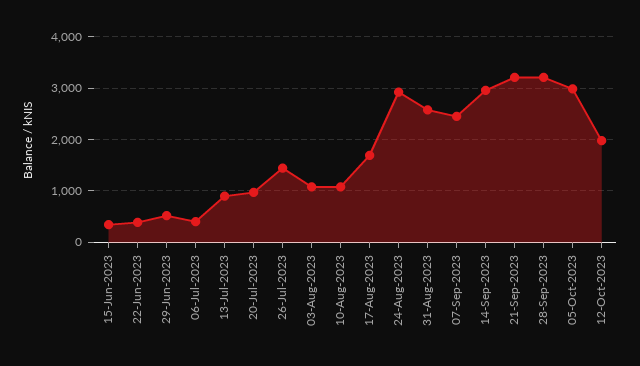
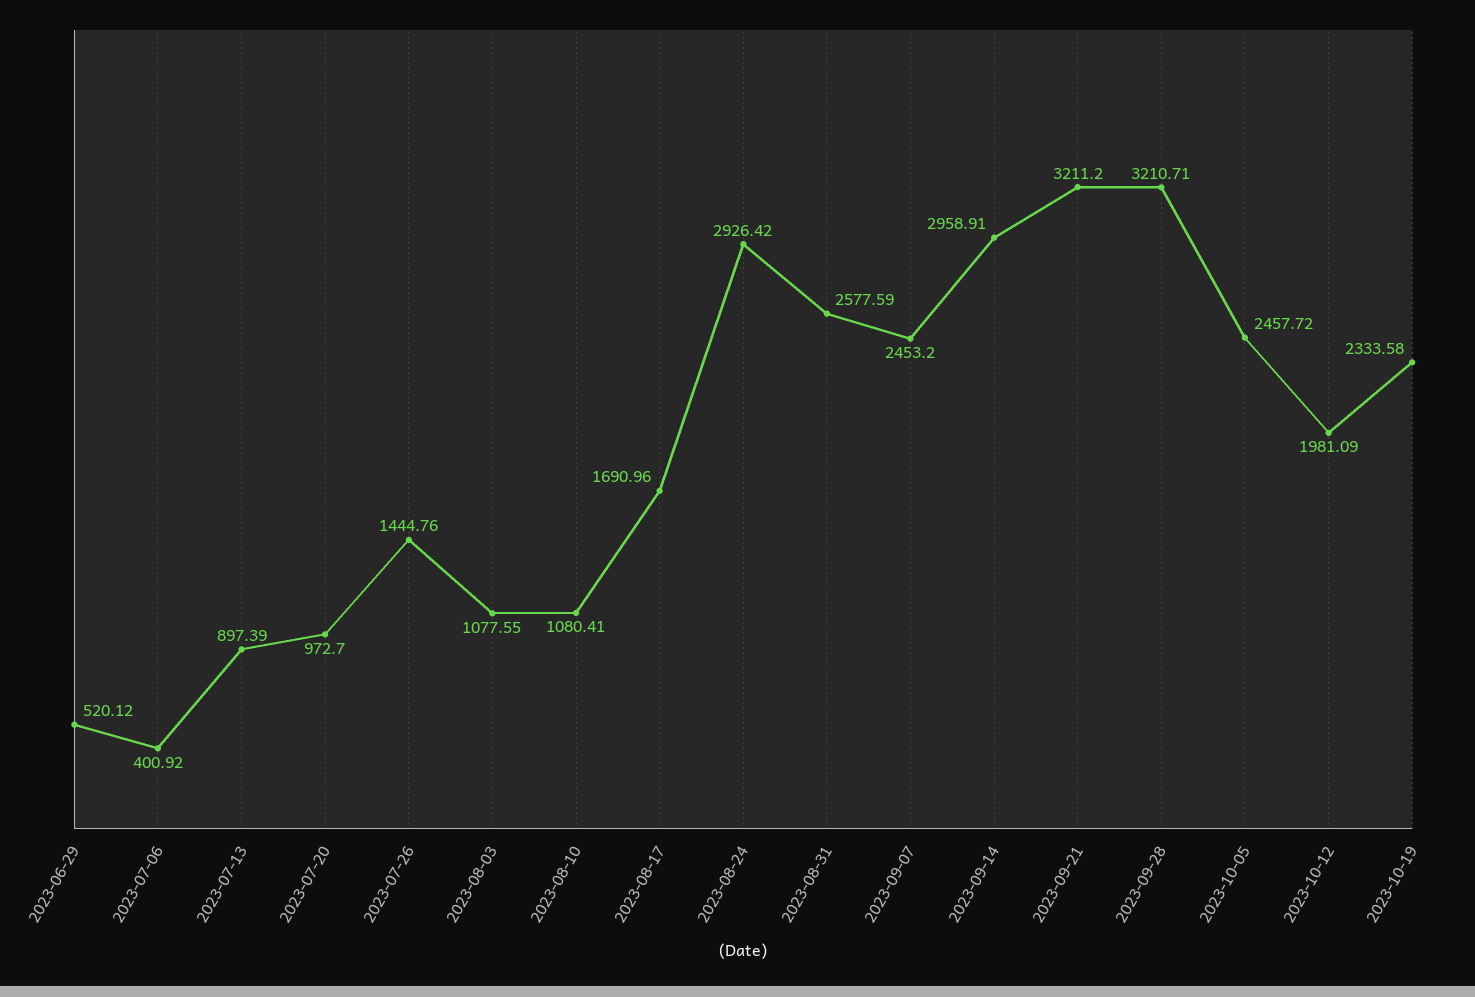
15-Jun-2023: 400 -> none
22-Jun-2023: 400 -> none
05-Oct-2023: 3000 -> 2457.72
2023-10-19: none -> 2333.58

